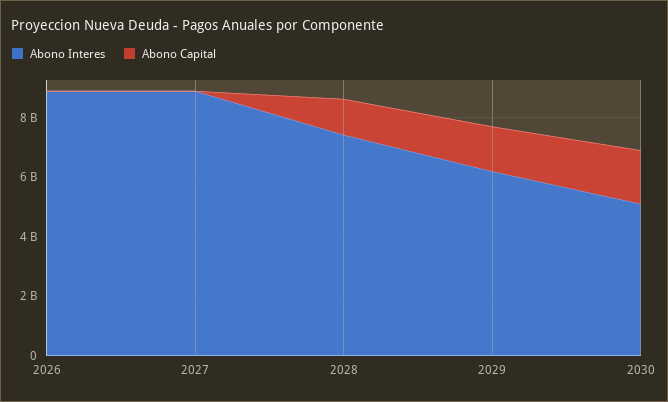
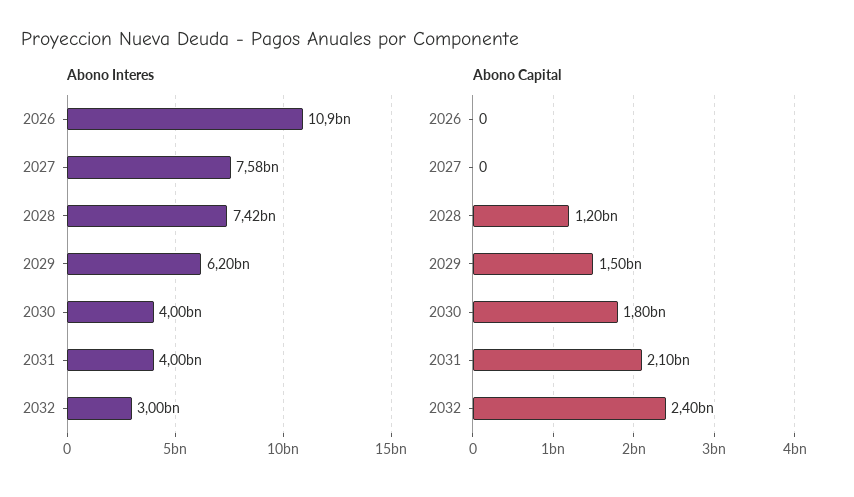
Abono Interes, 2026: 9000000000 -> 10900000000
Abono Interes, 2027: 9000000000 -> 7580000000
Abono Interes, 2030: 5000000000 -> 4000000000
Abono Interes, 2031: none -> 4000000000
Abono Interes, 2032: none -> 3000000000
Abono Capital, 2031: none -> 2100000000
Abono Capital, 2032: none -> 2400000000

